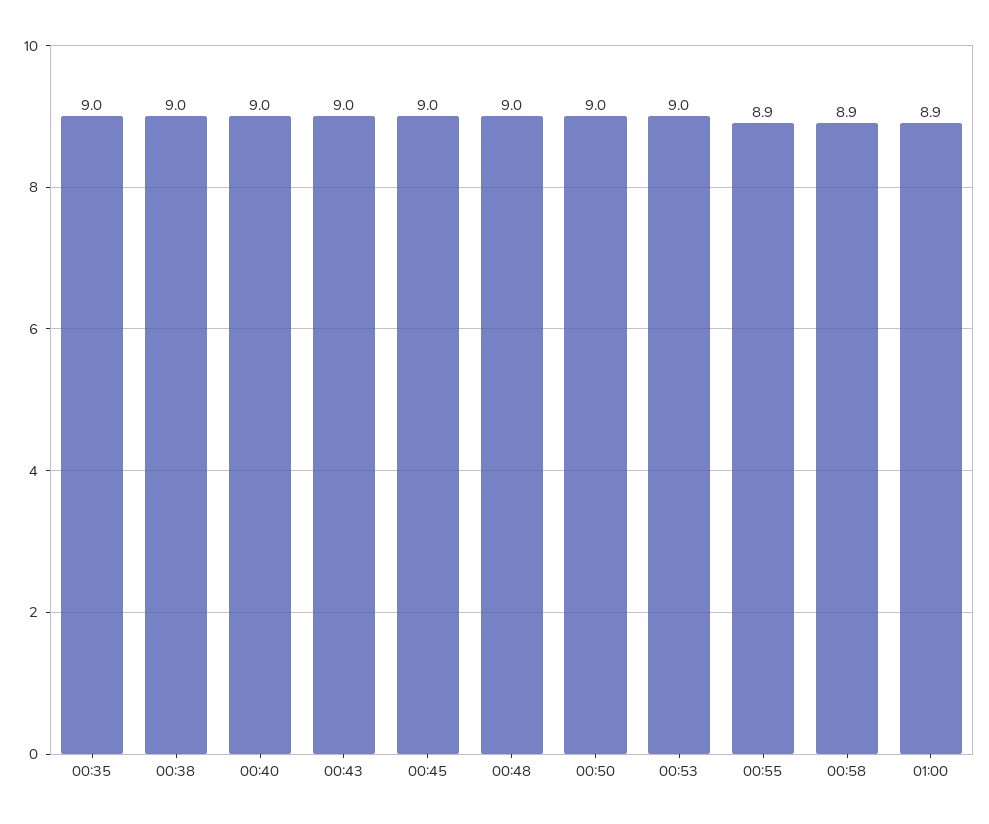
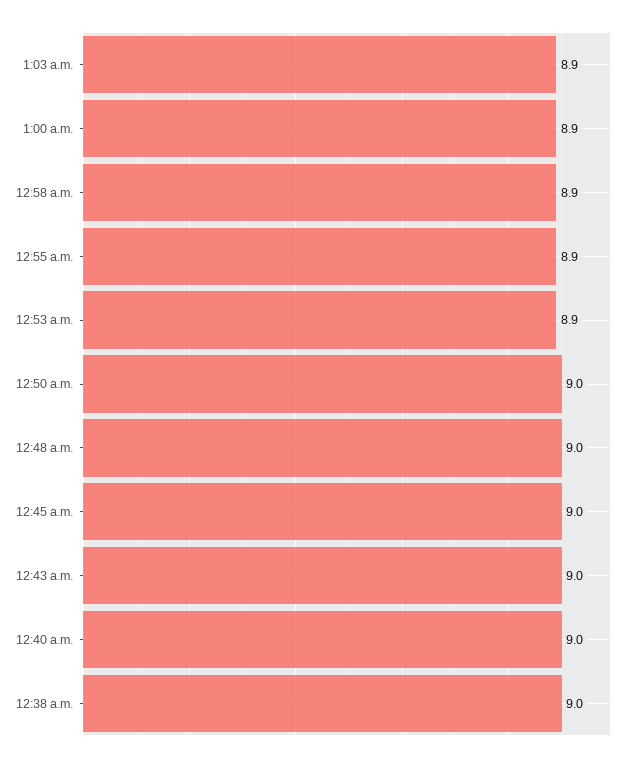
00:35: 9 -> none
00:53: 9 -> 8.9
1:03 a.m.: none -> 8.9

